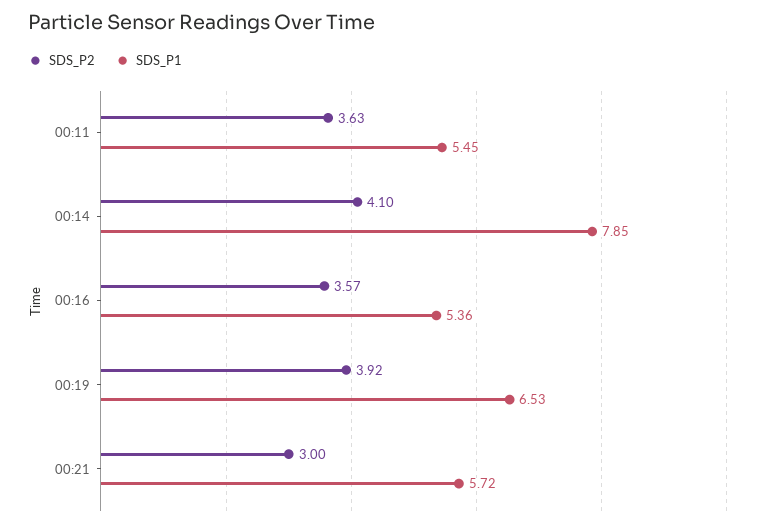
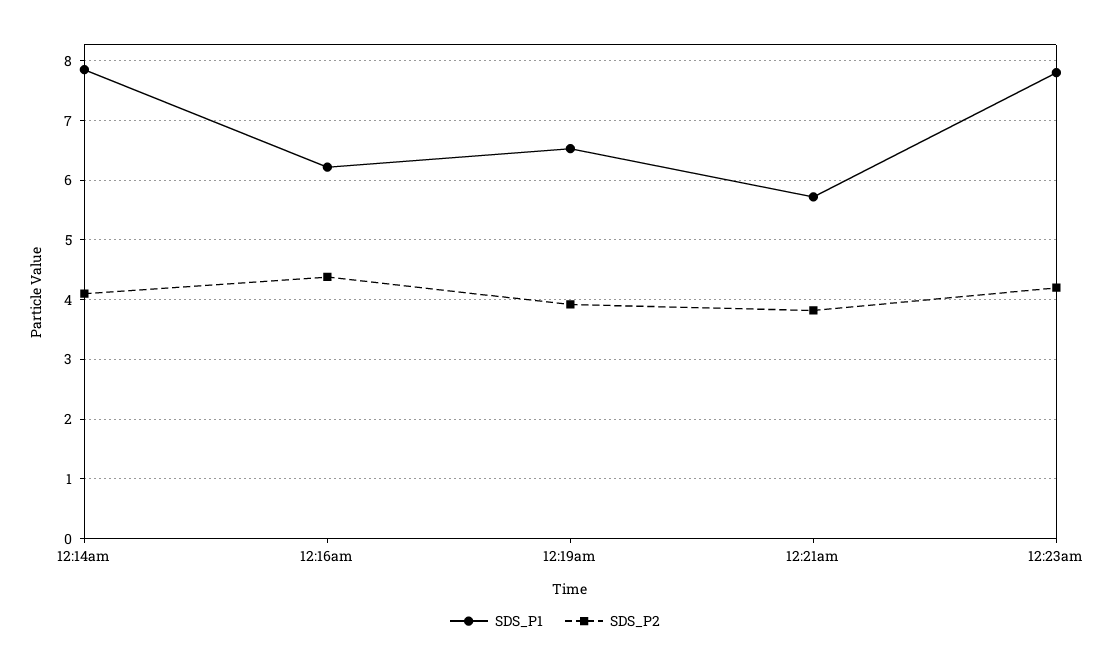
SDS_P2, 00:11: 3.63 -> none
SDS_P1, 00:11: 5.45 -> none
SDS_P2, 00:16: 3.57 -> 4.4
SDS_P1, 00:16: 5.36 -> 6.2
SDS_P2, 00:21: 3 -> 3.8
SDS_P1, 12:23am: none -> 7.8
SDS_P2, 12:23am: none -> 4.2

